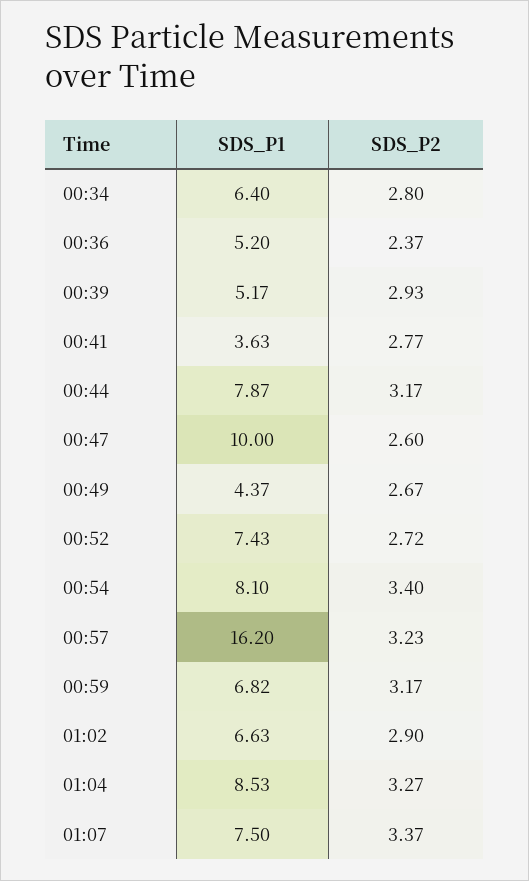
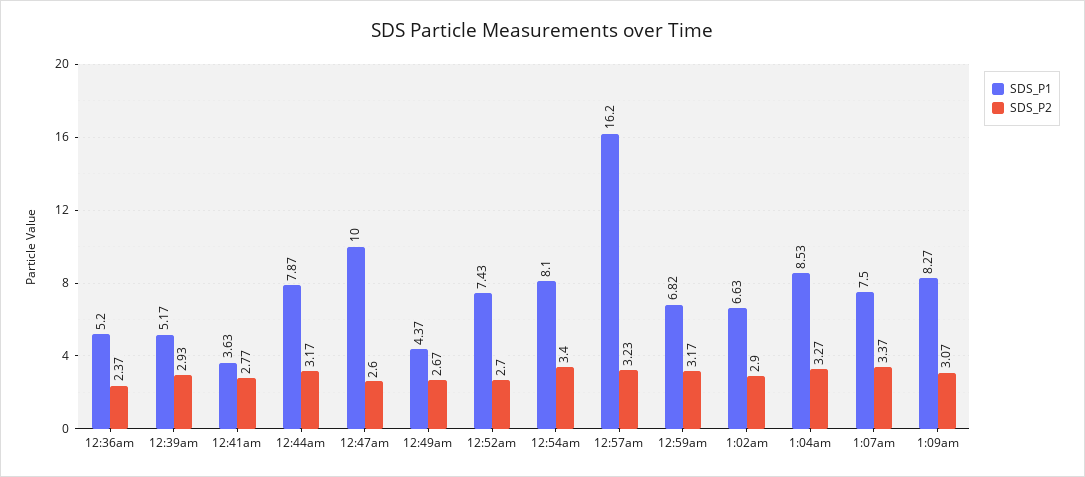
SDS_P1, 00:34: 6.4 -> none
SDS_P2, 00:34: 2.8 -> none
SDS_P2, 00:52: 2.72 -> 2.7
SDS_P1, 1:09am: none -> 8.27
SDS_P2, 1:09am: none -> 3.07

